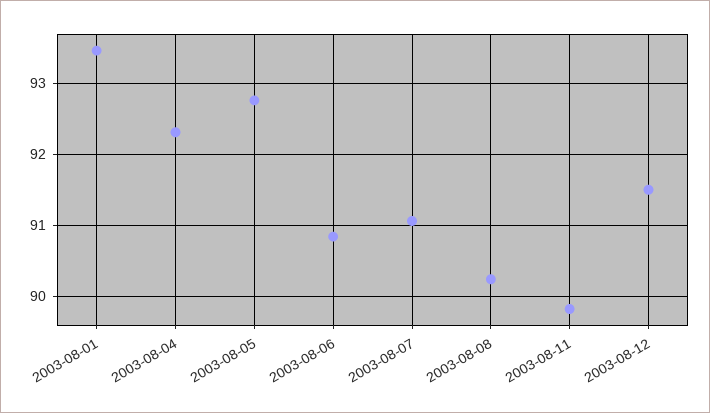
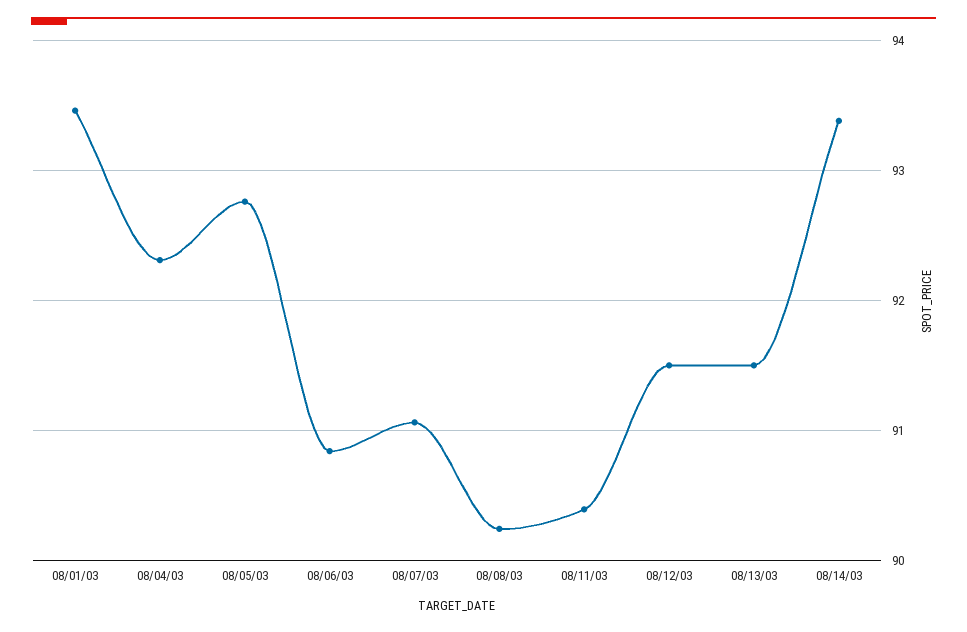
2003-08-11: 89.8 -> 90.4
08/13/03: none -> 91.5
08/14/03: none -> 93.4

